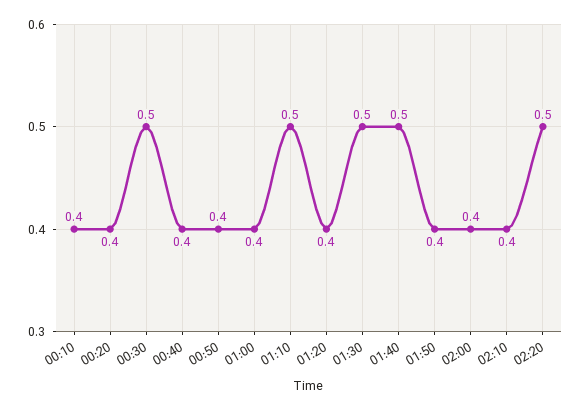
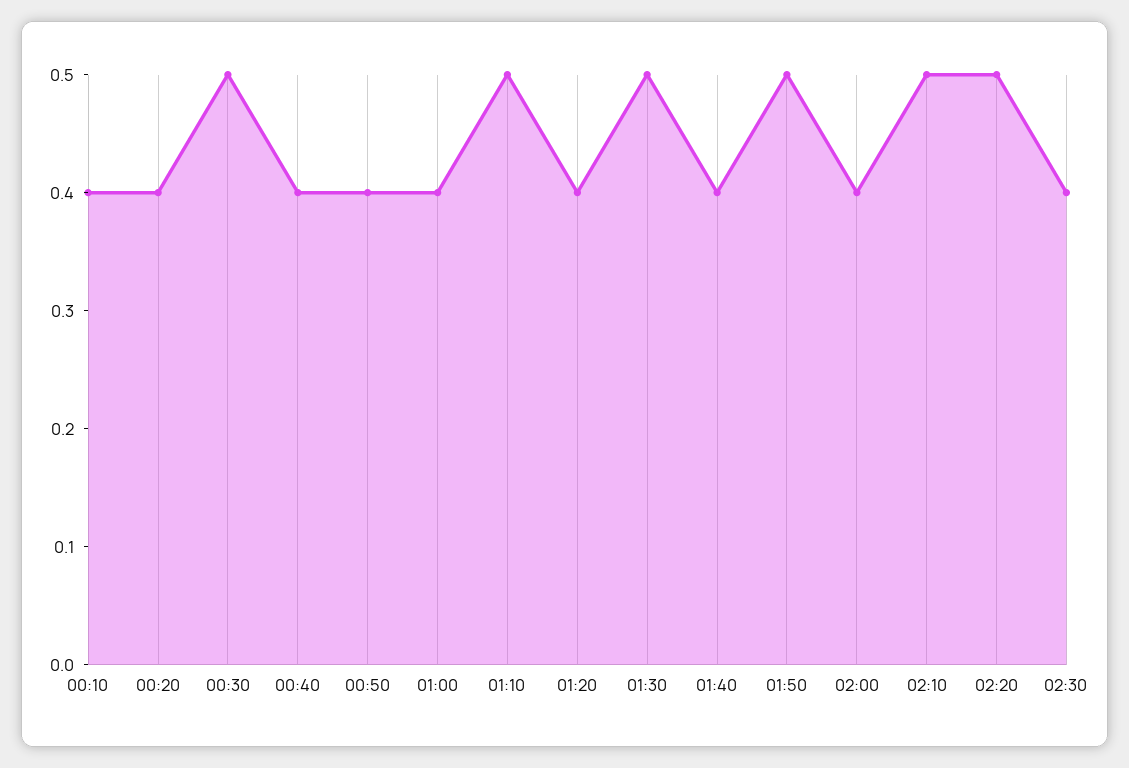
01:40: 0.5 -> 0.4
01:50: 0.4 -> 0.5
02:10: 0.4 -> 0.5
02:30: none -> 0.4

